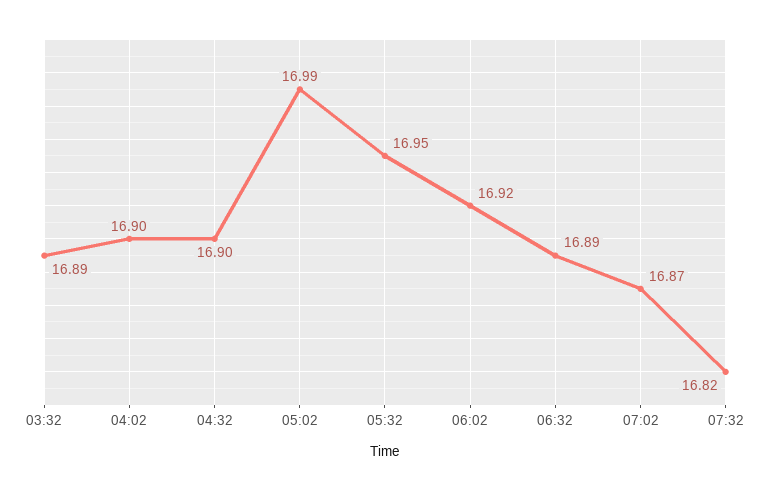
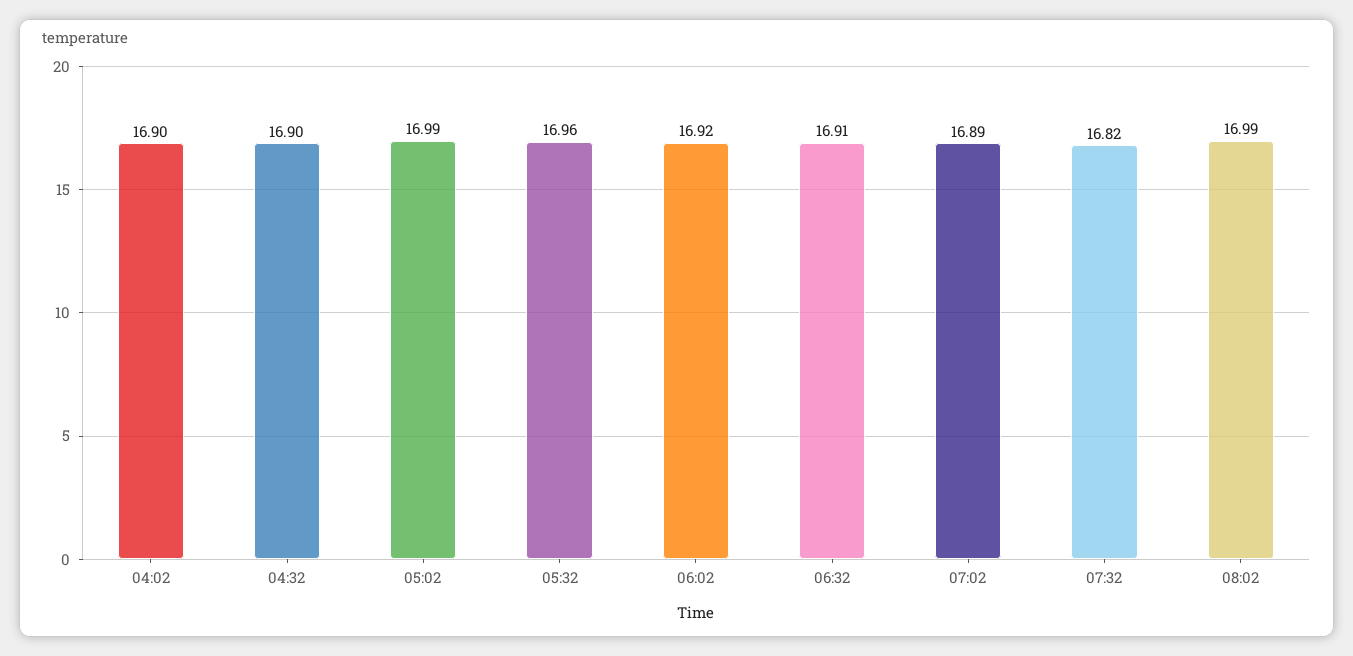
03:32: 16.89 -> none
05:32: 16.95 -> 16.96
06:32: 16.89 -> 16.91
07:02: 16.87 -> 16.89
08:02: none -> 16.99

